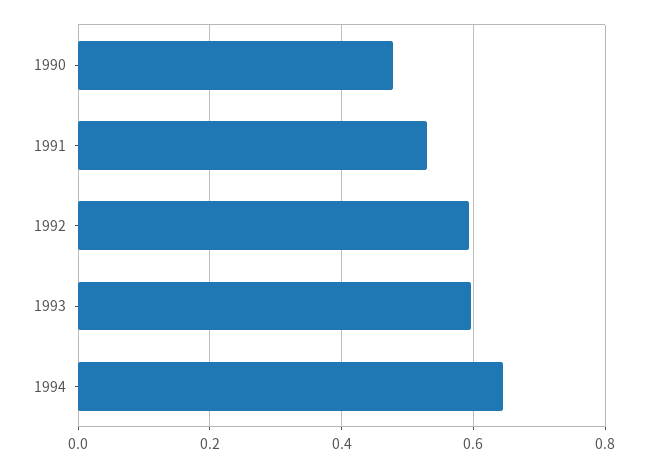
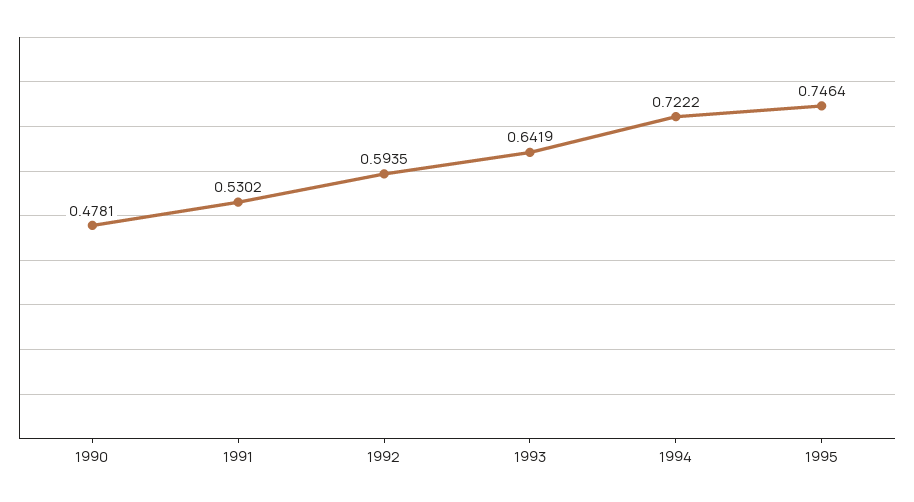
1993: 0.6 -> 0.6419
1994: 0.64 -> 0.7222
1995: none -> 0.7464

